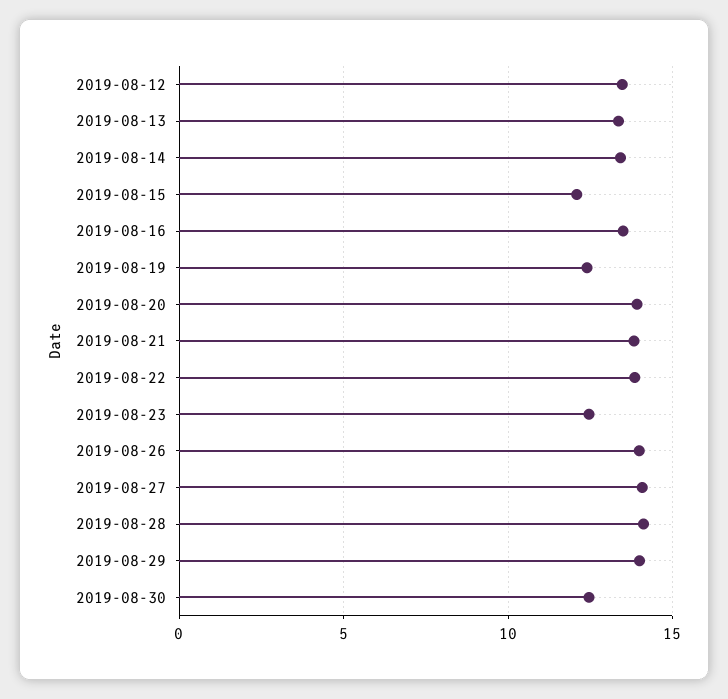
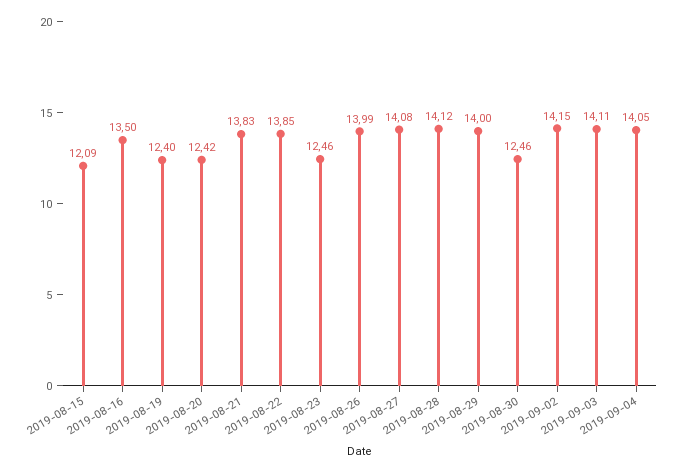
2019-08-12: 13.5 -> none
2019-08-13: 13.5 -> none
2019-08-14: 13.5 -> none
2019-08-20: 14 -> 12.42
2019-09-02: none -> 14.15
2019-09-03: none -> 14.11
2019-09-04: none -> 14.05

